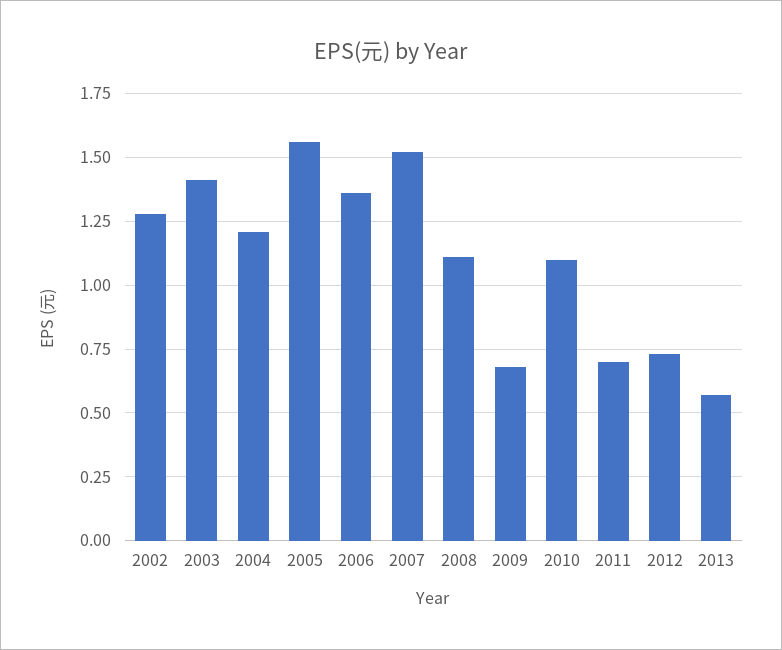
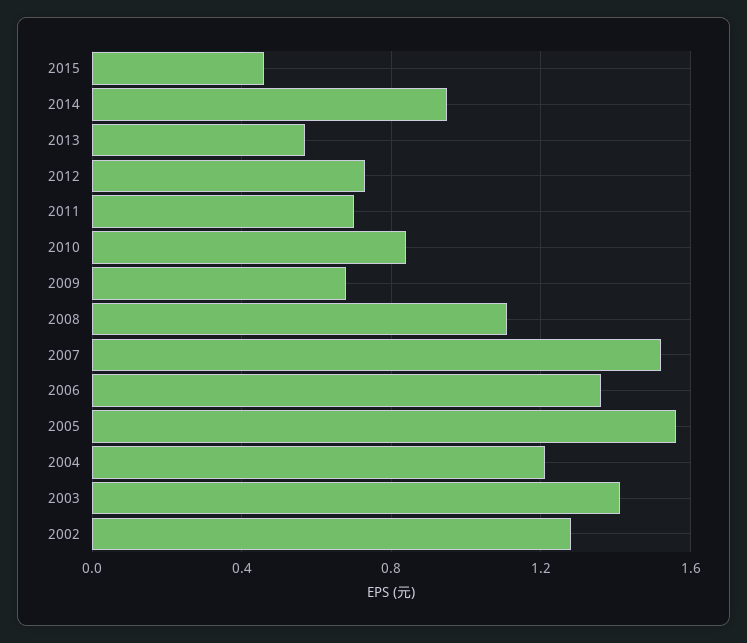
2010: 1.1 -> 0.85
2015: none -> 0.45
2014: none -> 0.95

